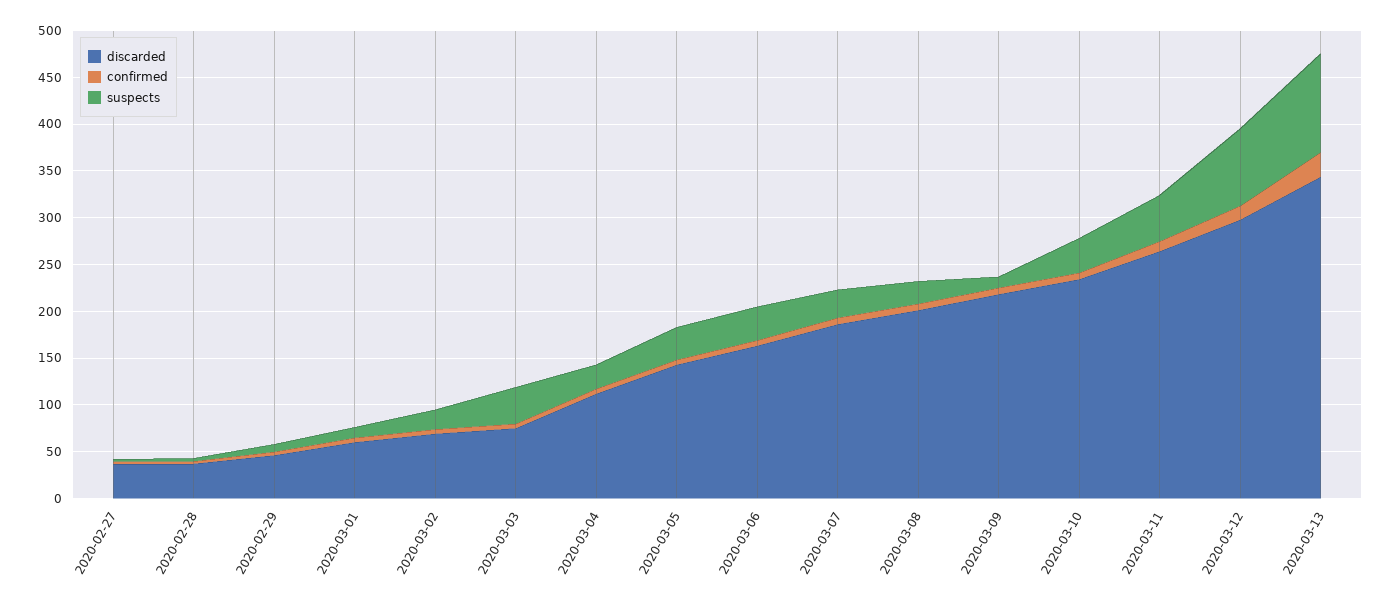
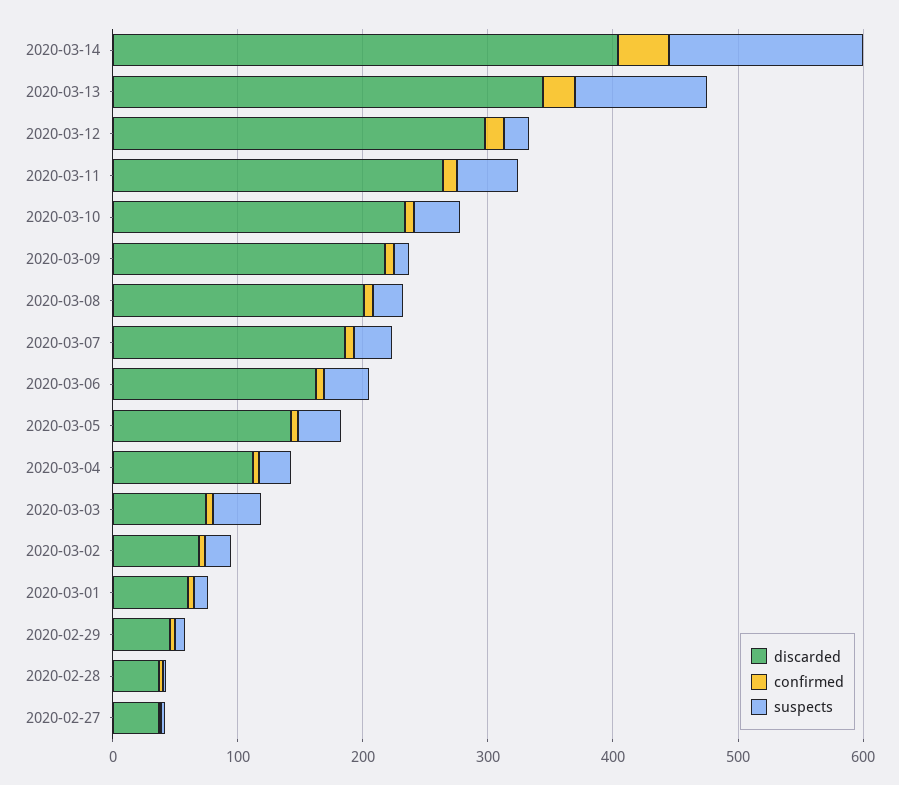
suspects, 2020-03-12: 80 -> 20
discarded, 2020-03-14: none -> 400
confirmed, 2020-03-14: none -> 40
suspects, 2020-03-14: none -> 160

